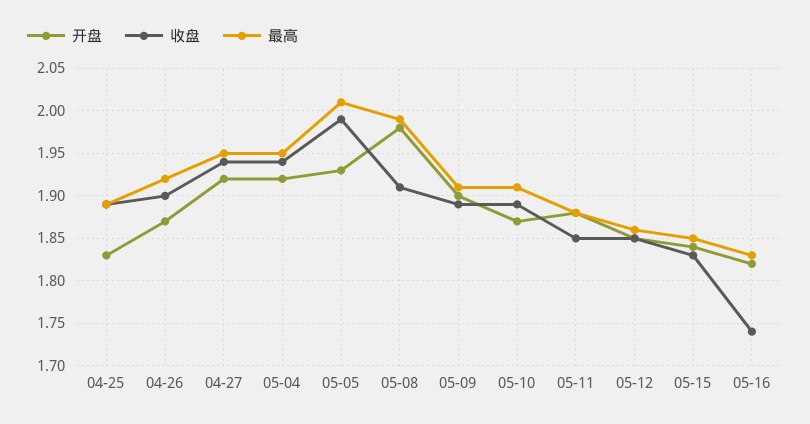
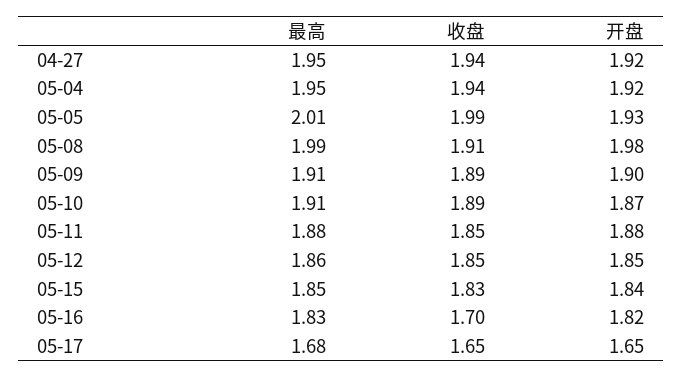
开盘, 04-25: 1.83 -> none
收盘, 04-25: 1.89 -> none
最高, 04-25: 1.89 -> none
开盘, 04-26: 1.87 -> none
收盘, 04-26: 1.9 -> none
最高, 04-26: 1.92 -> none
收盘, 05-16: 1.74 -> 1.7
最高, 05-17: none -> 1.68
收盘, 05-17: none -> 1.65
开盘, 05-17: none -> 1.65

